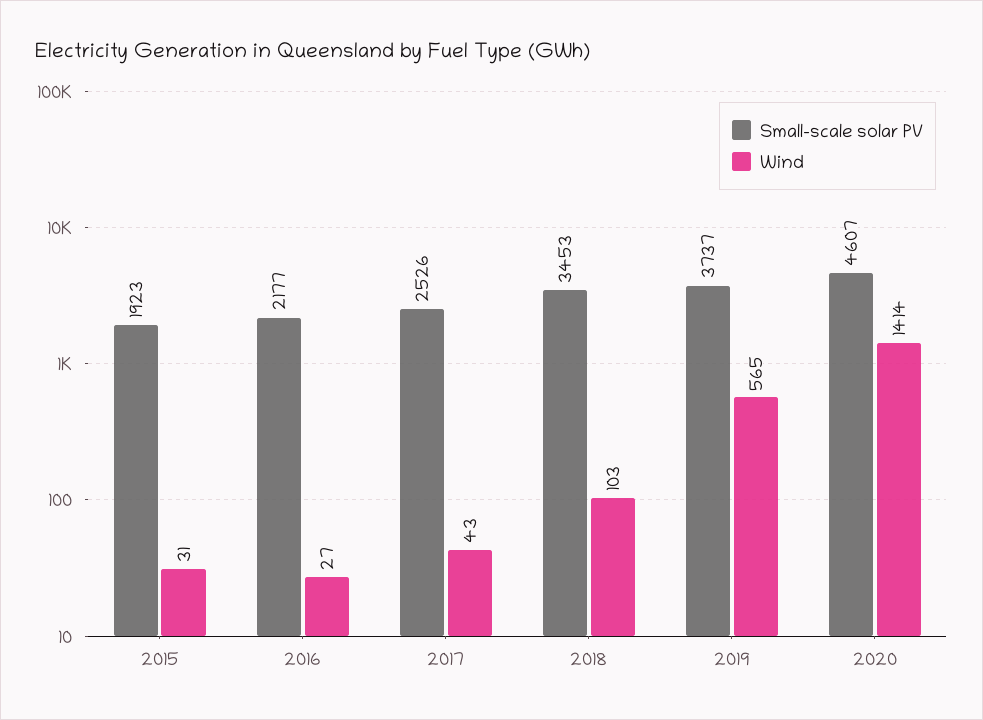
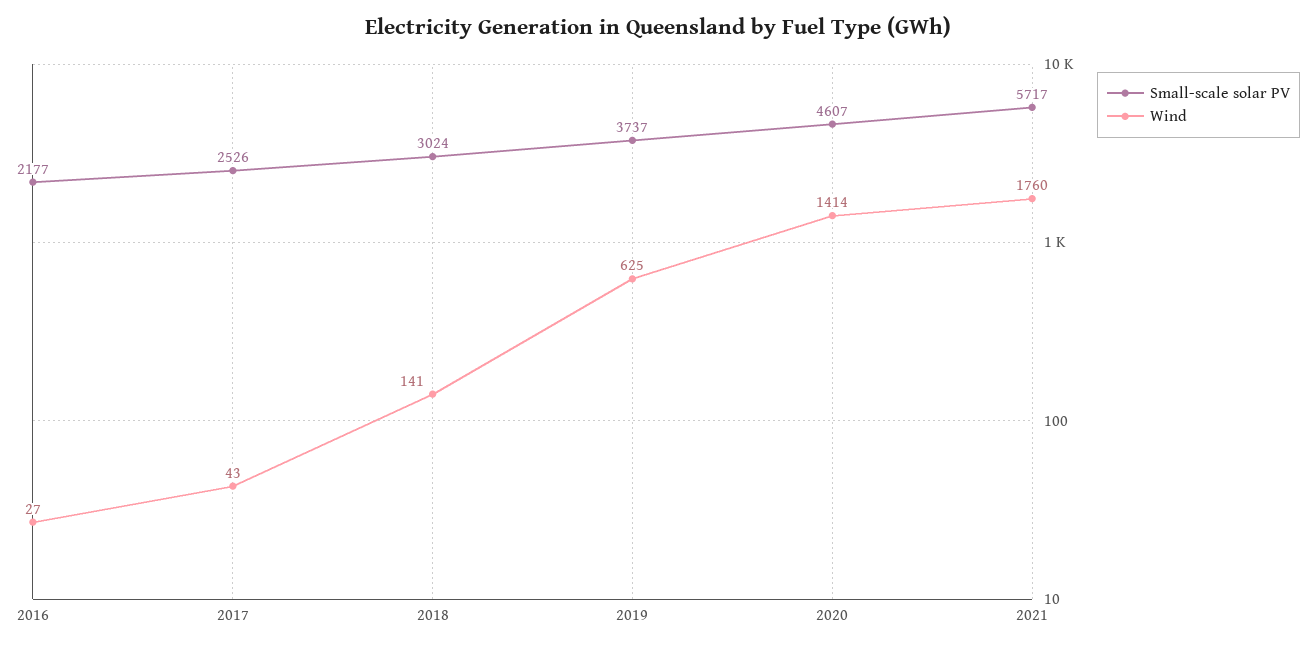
Small-scale solar PV, 2015: 1923 -> none
Wind, 2015: 31 -> none
Small-scale solar PV, 2018: 3453 -> 3024
Wind, 2018: 103 -> 141
Wind, 2019: 565 -> 625
Small-scale solar PV, 2021: none -> 5717
Wind, 2021: none -> 1760

